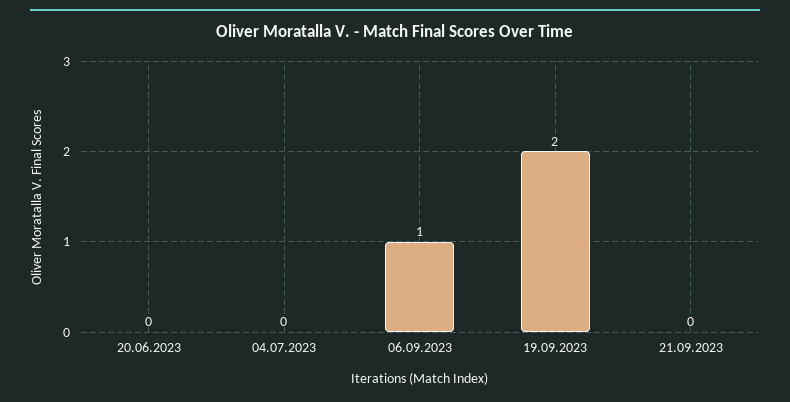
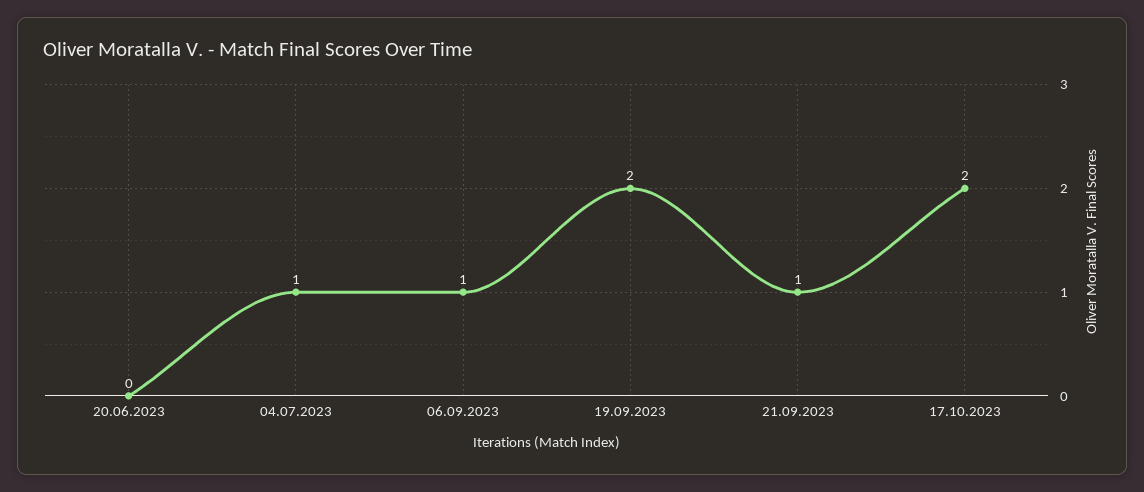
04.07.2023: 0 -> 1
21.09.2023: 0 -> 1
17.10.2023: none -> 2

